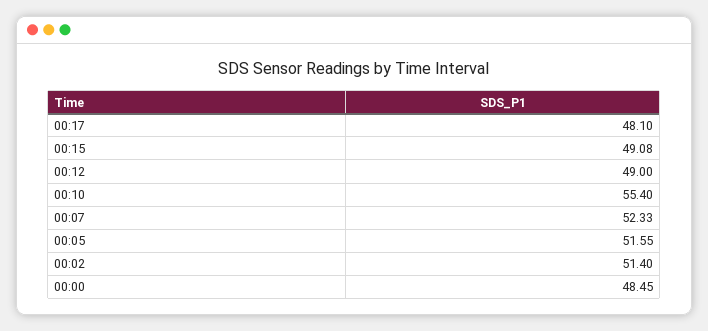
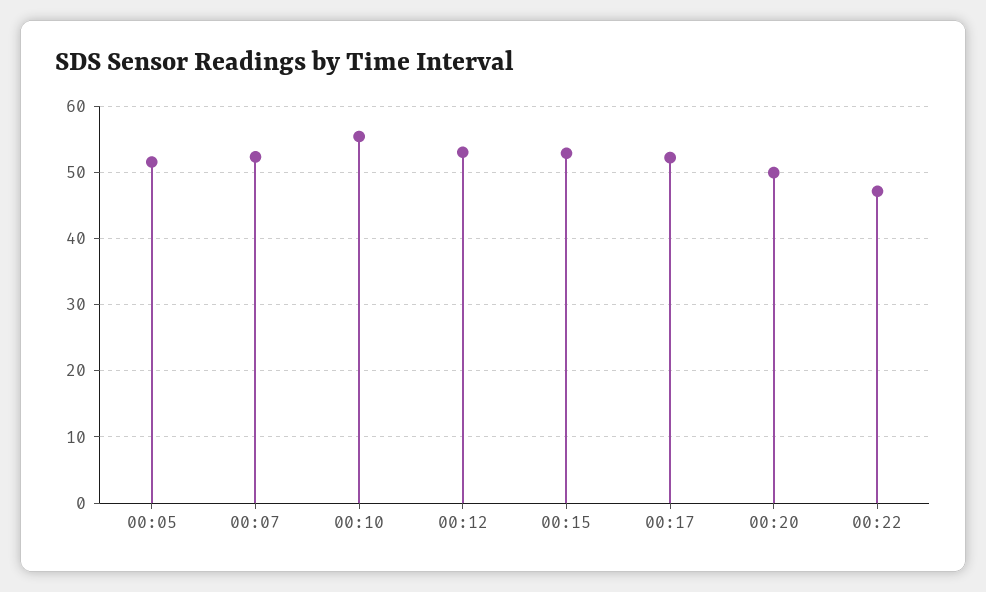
00:17: 48.1 -> 52
00:15: 49.08 -> 53
00:12: 49 -> 53
00:02: 51.4 -> none
00:00: 48.45 -> none
00:20: none -> 50
00:22: none -> 47

